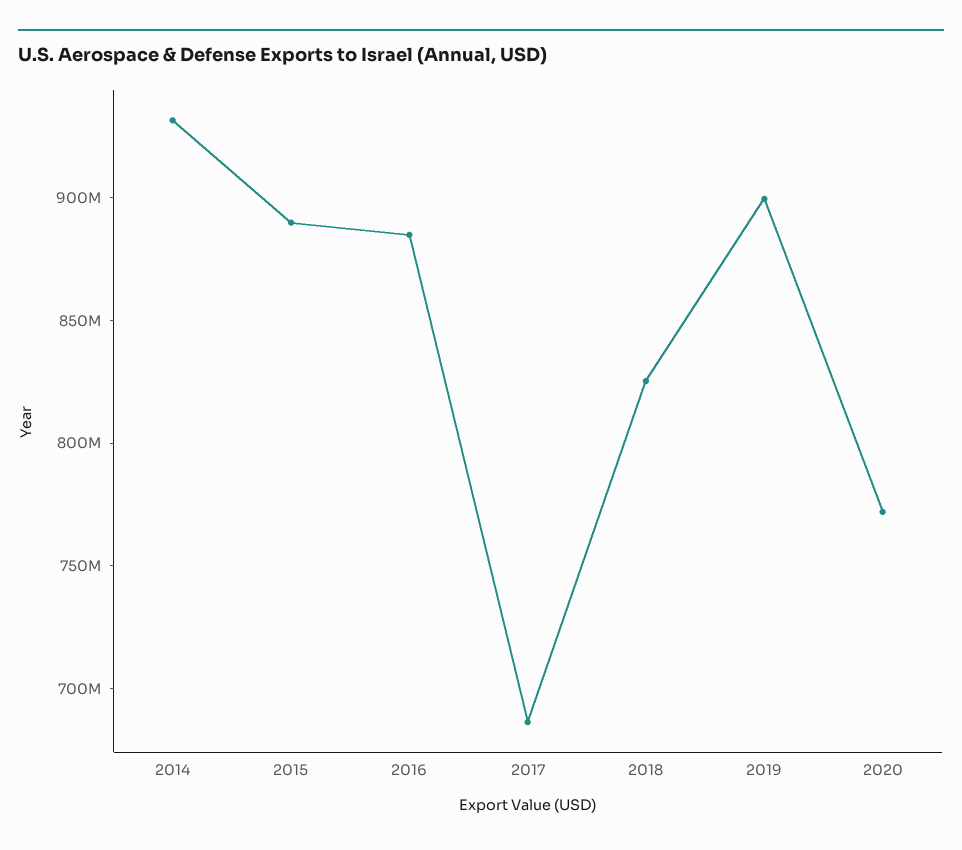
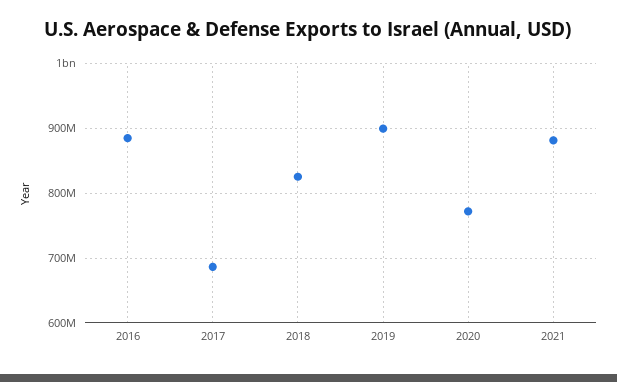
2014: 930000000 -> none
2015: 890000000 -> none
2021: none -> 880000000

